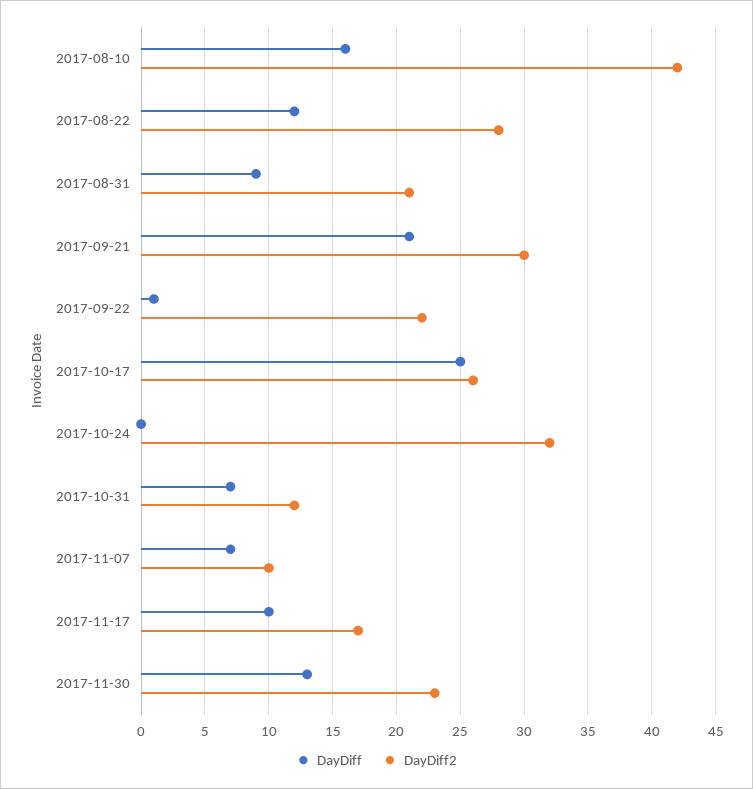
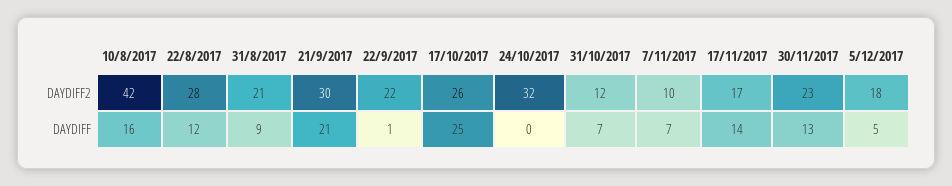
DayDiff, 2017-11-17: 10 -> 14
DayDiff2, 5/12/2017: none -> 18
DayDiff, 5/12/2017: none -> 5

